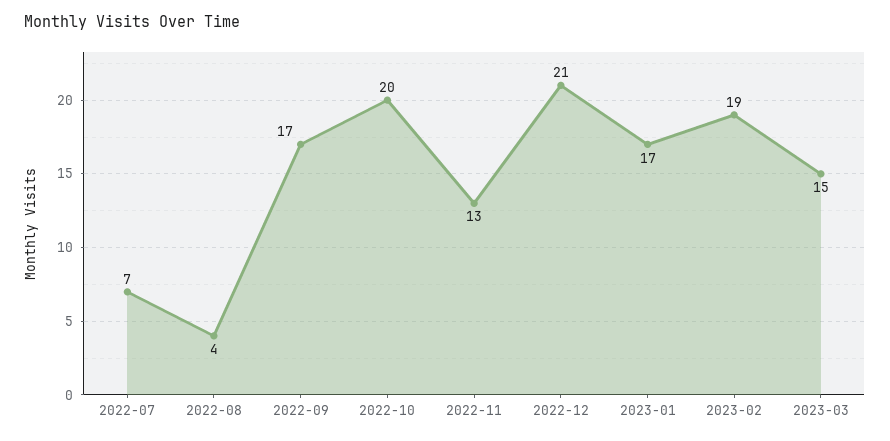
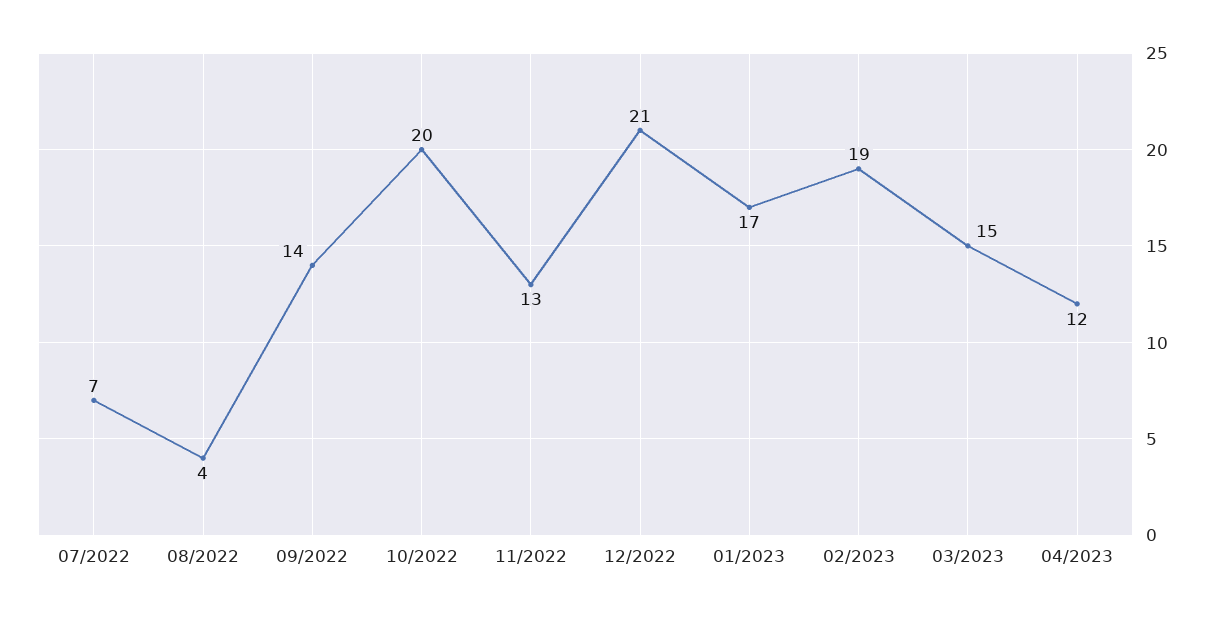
2022-09: 17 -> 14
04/2023: none -> 12

